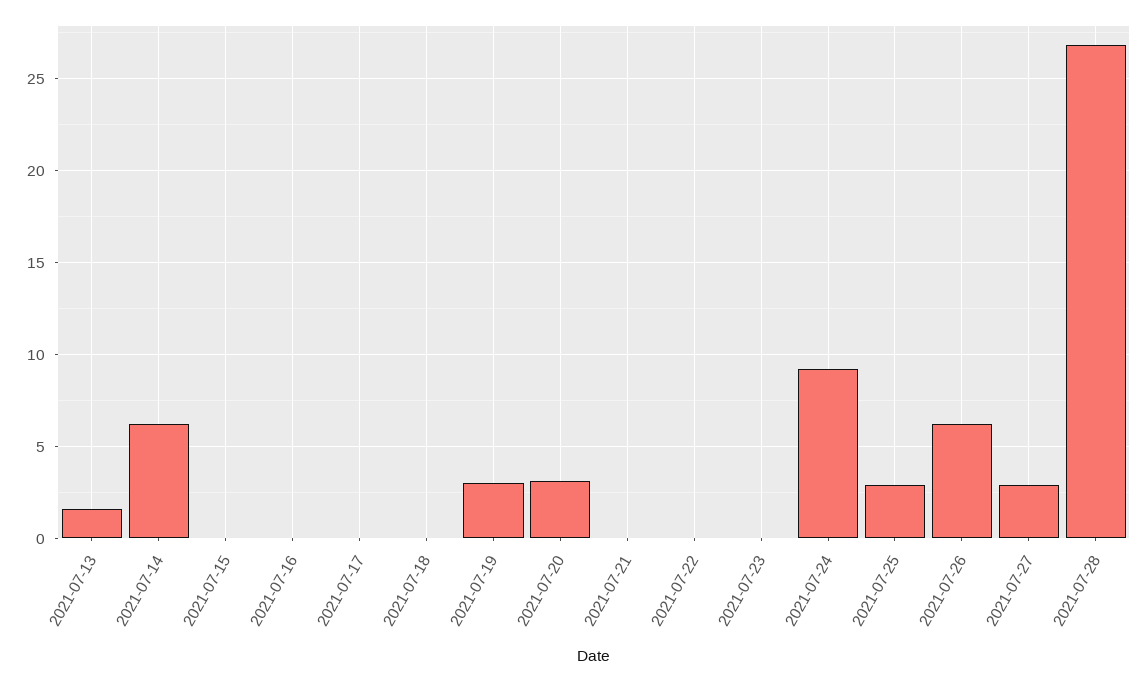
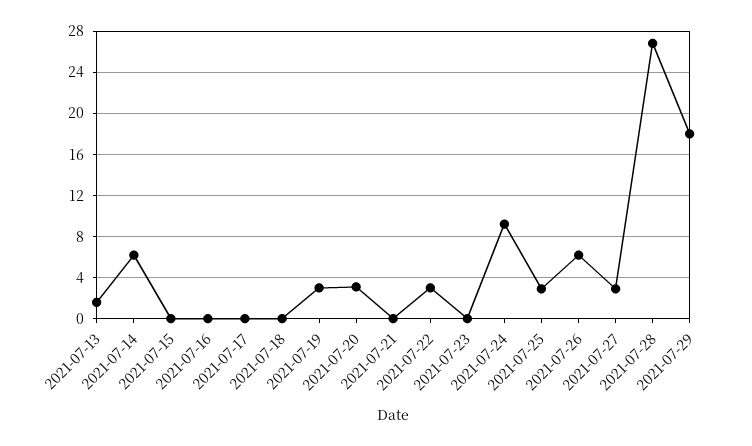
2021-07-22: 0 -> 3
2021-07-29: none -> 18

